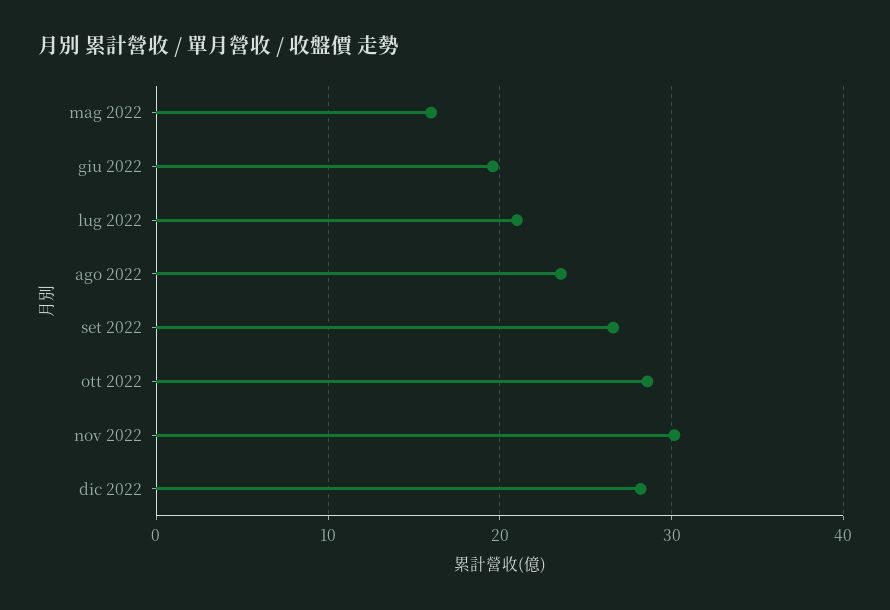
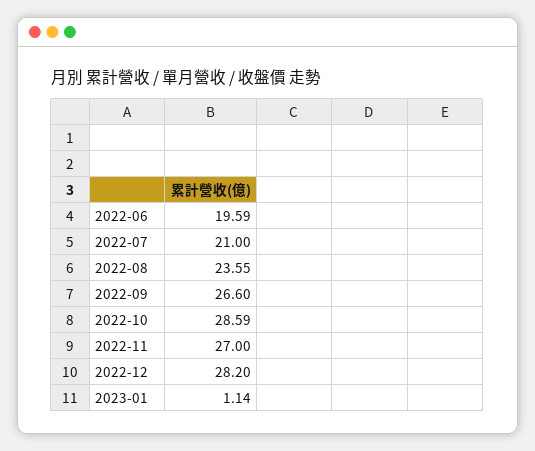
mag 2022: 16 -> none
nov 2022: 30 -> 27
2023-01: none -> 1.14

